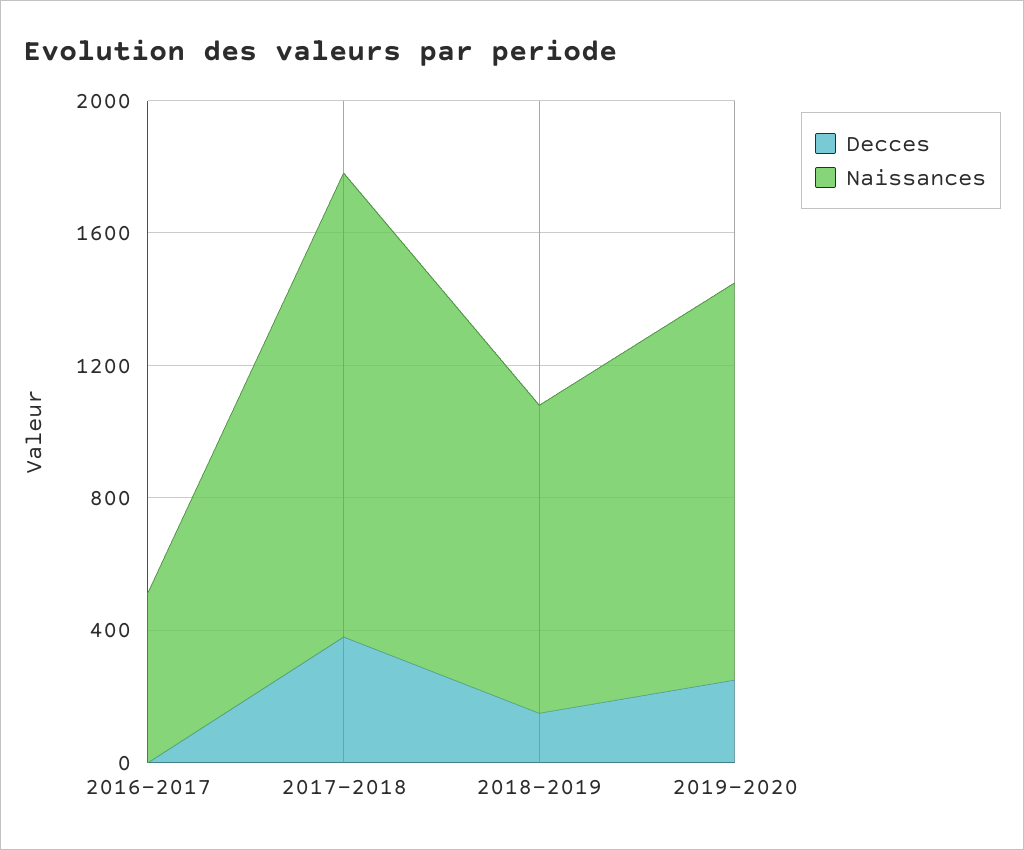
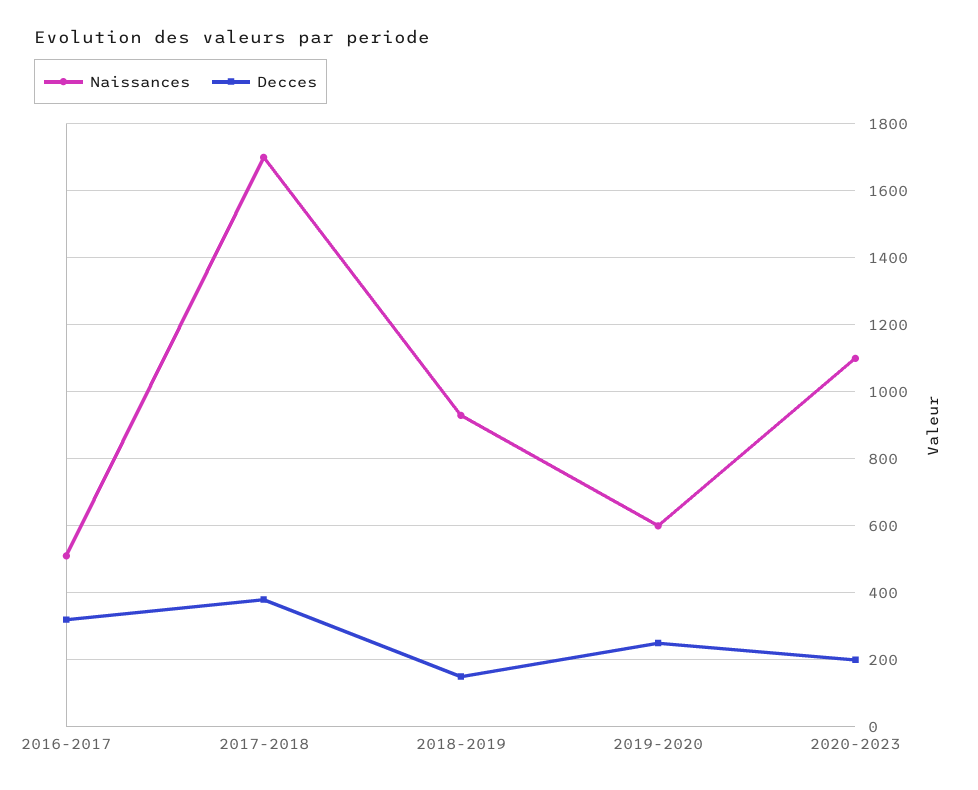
Decces, 2016-2017: 0 -> 320
Naissances, 2017-2018: 1400 -> 1700
Naissances, 2019-2020: 1200 -> 600
Naissances, 2020-2023: none -> 1100
Decces, 2020-2023: none -> 200

